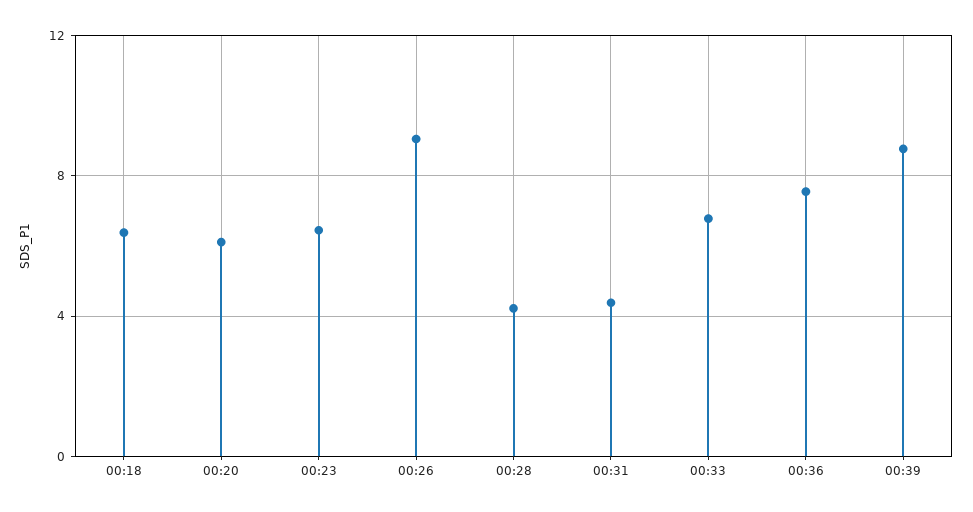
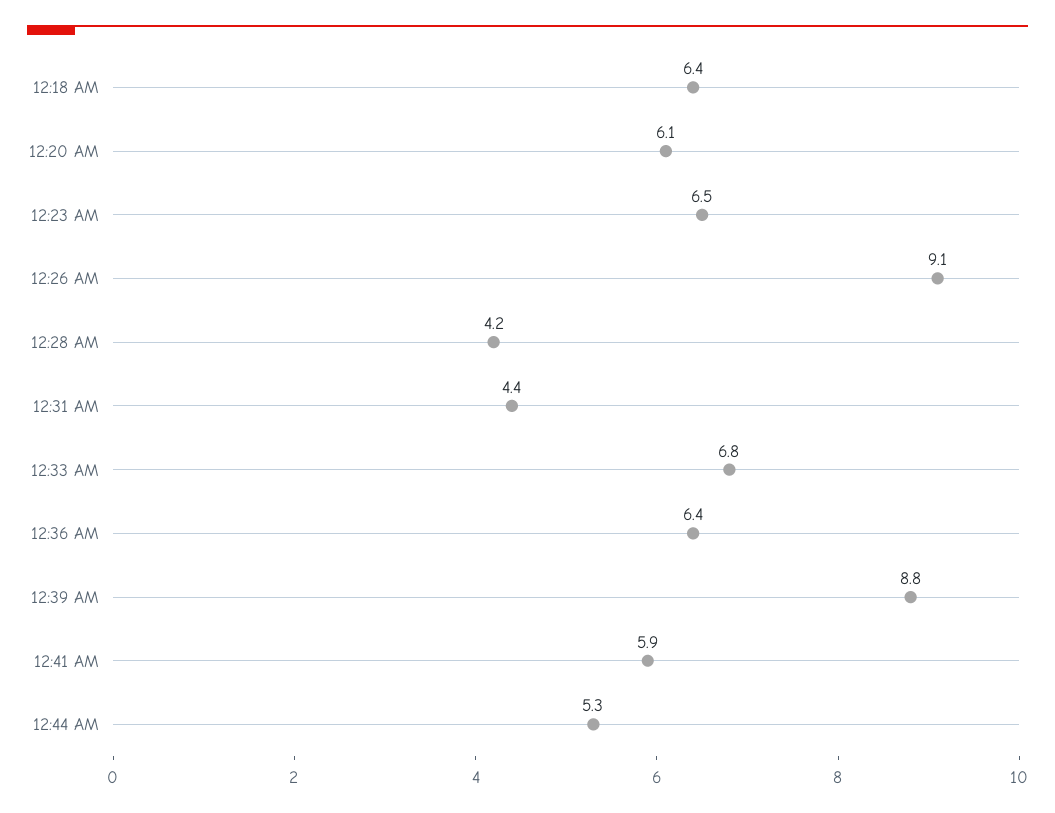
00:36: 7.5 -> 6.4
12:41 AM: none -> 5.9
12:44 AM: none -> 5.3

